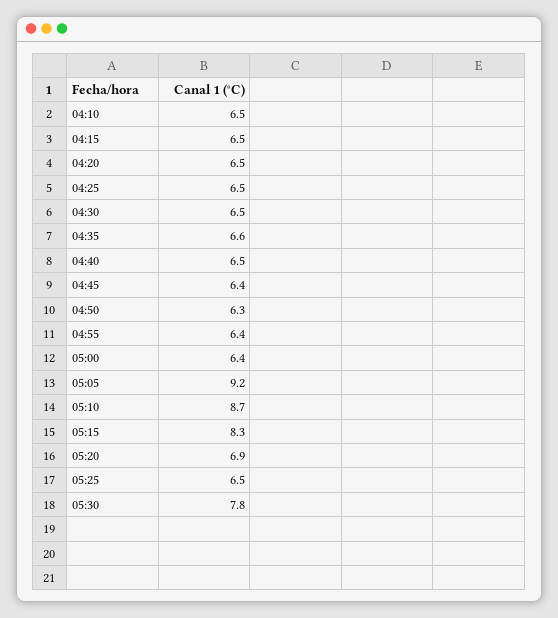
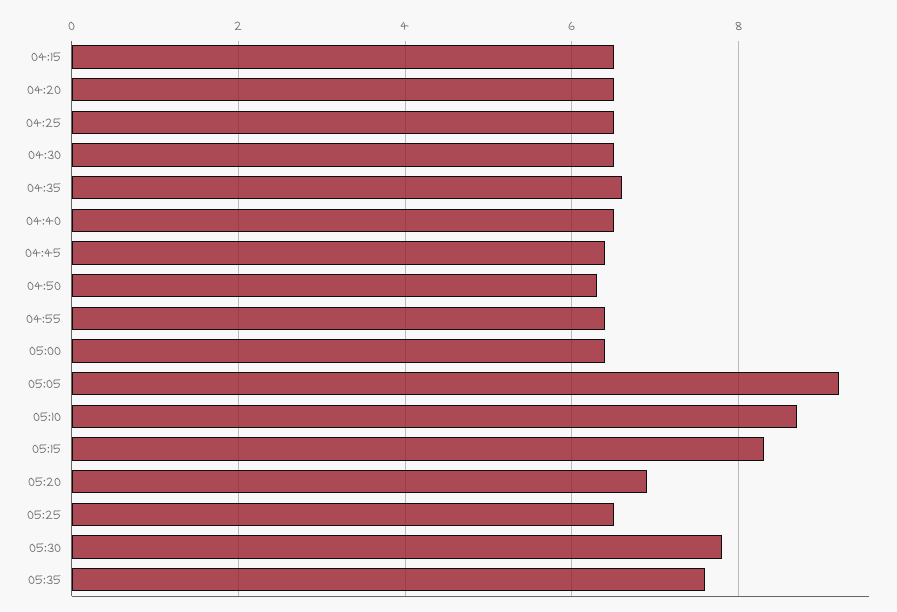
04:10: 6.5 -> none
05:35: none -> 7.5

